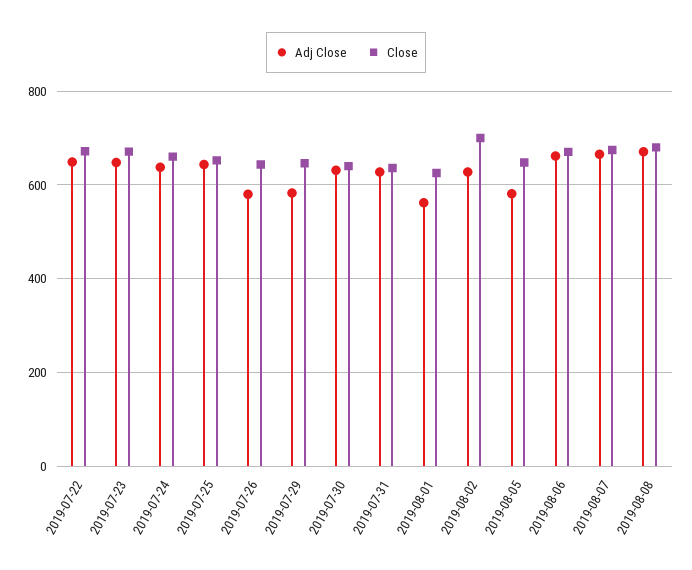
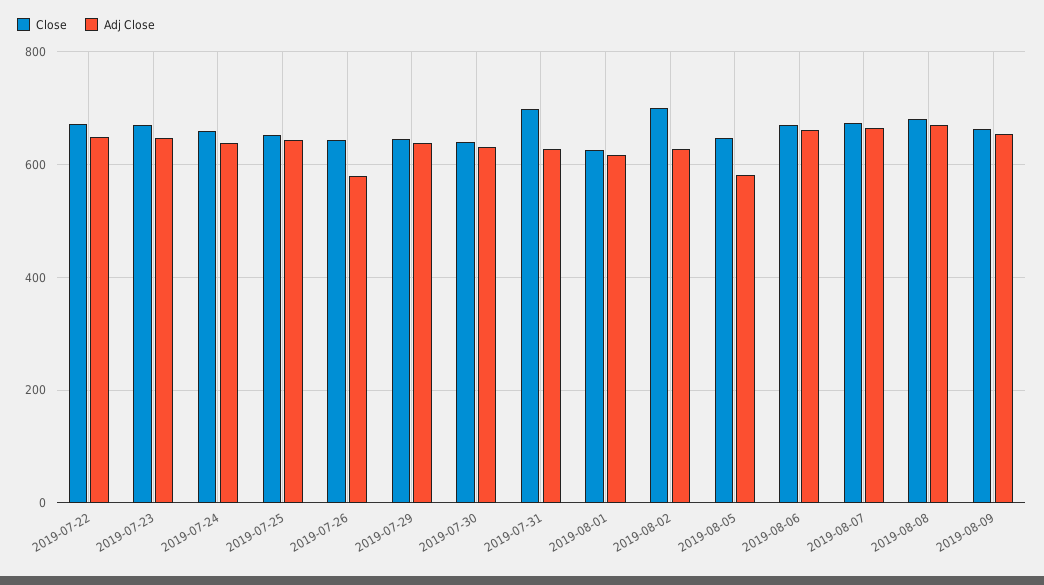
Adj Close, 2019-07-29: 580 -> 640
Close, 2019-07-31: 640 -> 700
Adj Close, 2019-08-01: 560 -> 620
Close, 2019-08-09: none -> 660
Adj Close, 2019-08-09: none -> 660

